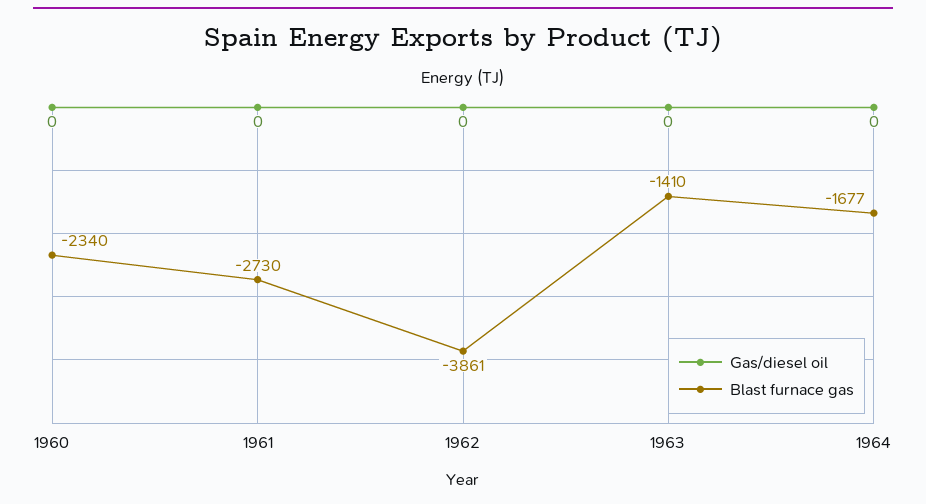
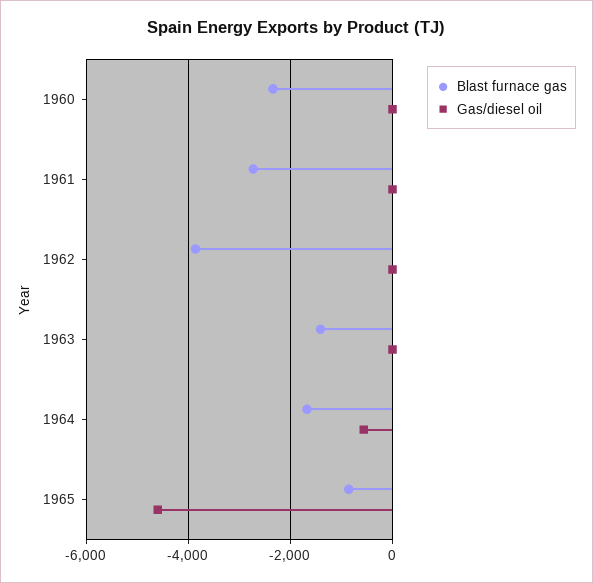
Gas/diesel oil, 1964: 0 -> -600
Blast furnace gas, 1965: none -> -800
Gas/diesel oil, 1965: none -> -4600

